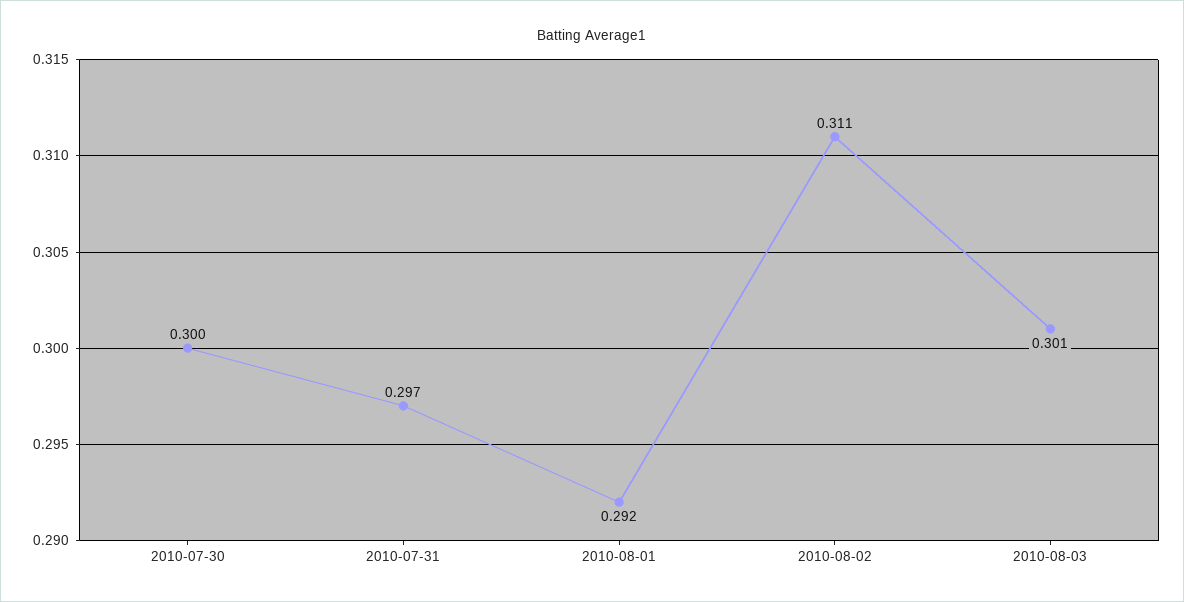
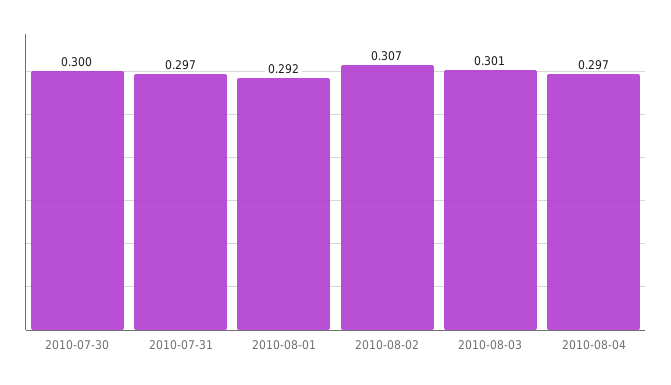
2010-08-02: 0.311 -> 0.307
2010-08-04: none -> 0.297

